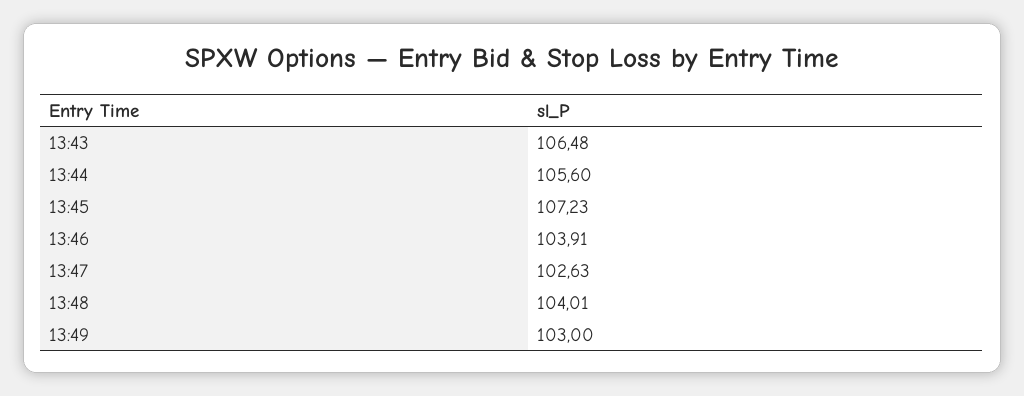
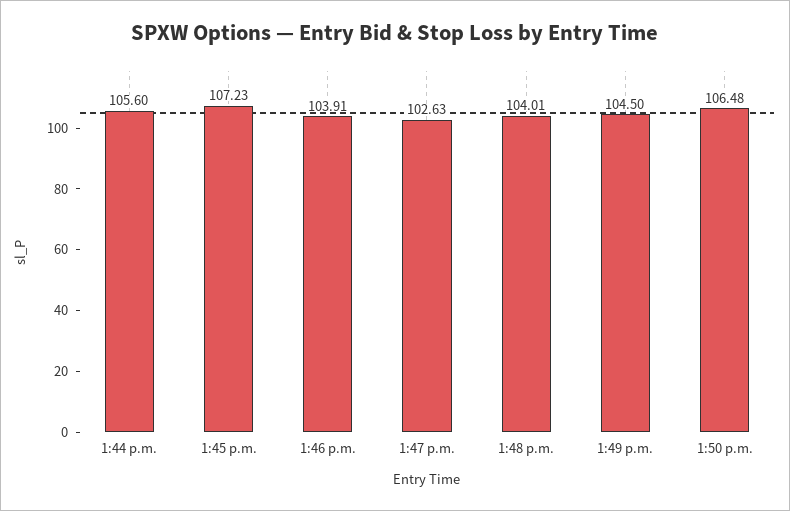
13:43: 106.48 -> none
13:49: 103 -> 104.5
1:50 p.m.: none -> 106.48

